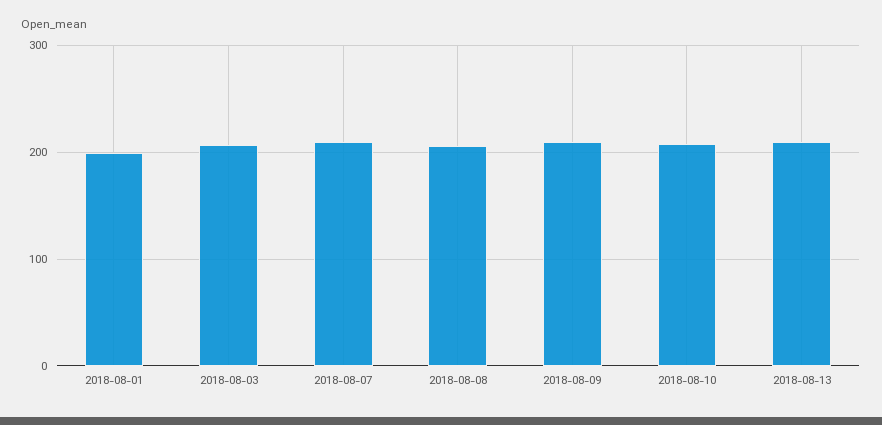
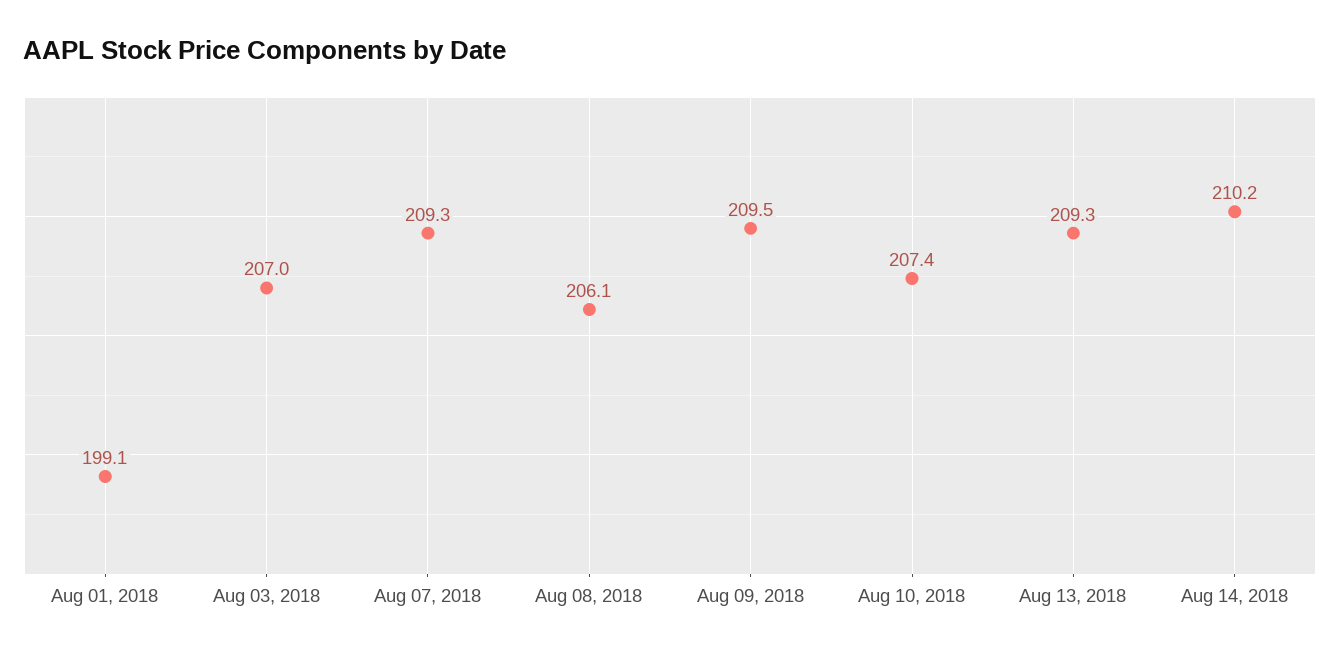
Aug 14, 2018: none -> 210.2

